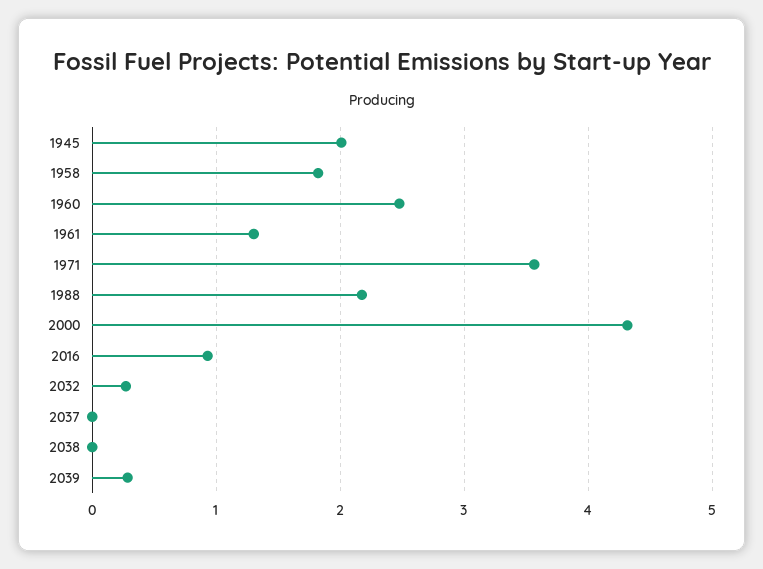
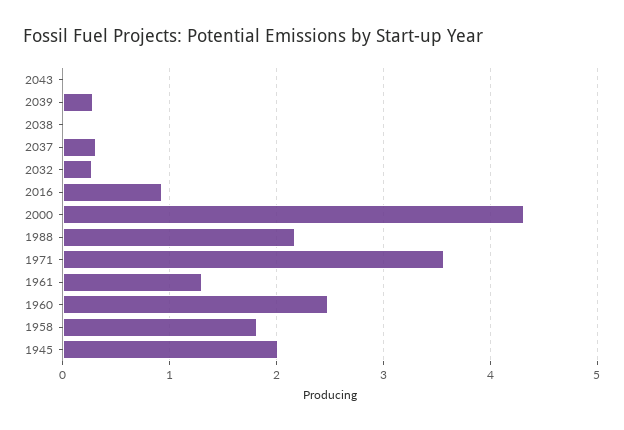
2037: 0 -> 0.3
2043: none -> 0

